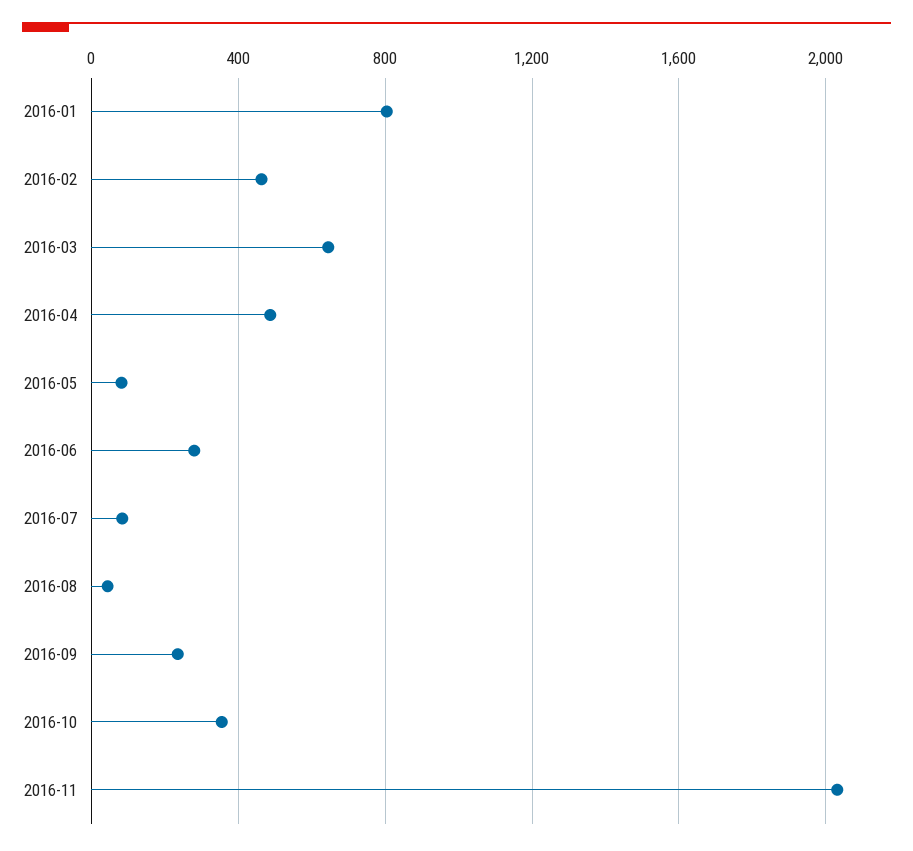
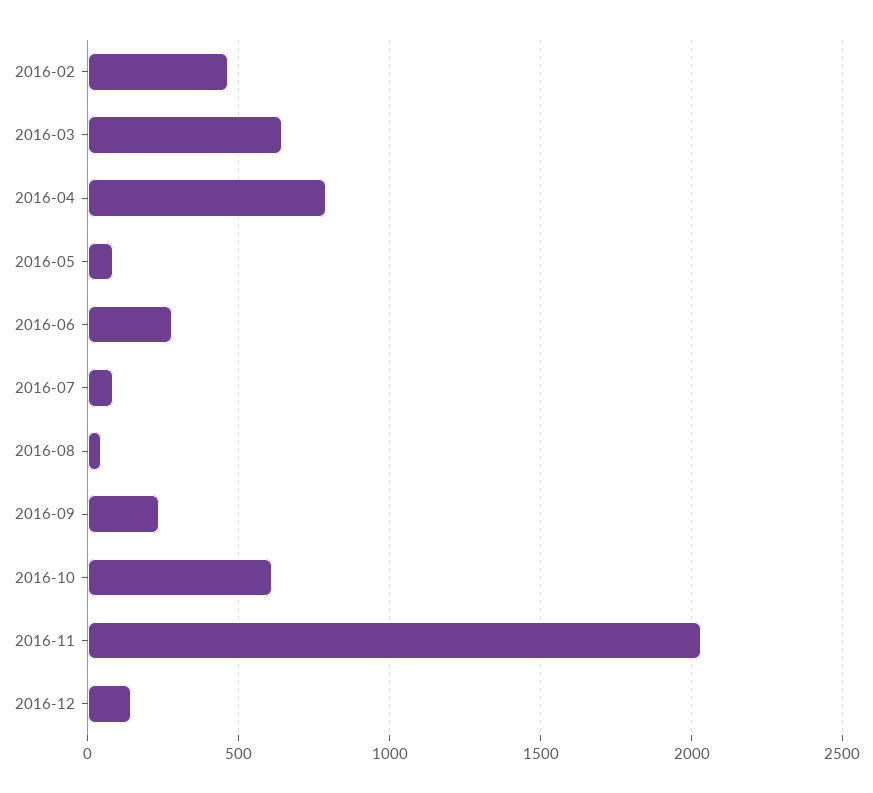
2016-01: 800 -> none
2016-04: 500 -> 800
2016-10: 350 -> 600
2016-12: none -> 150

